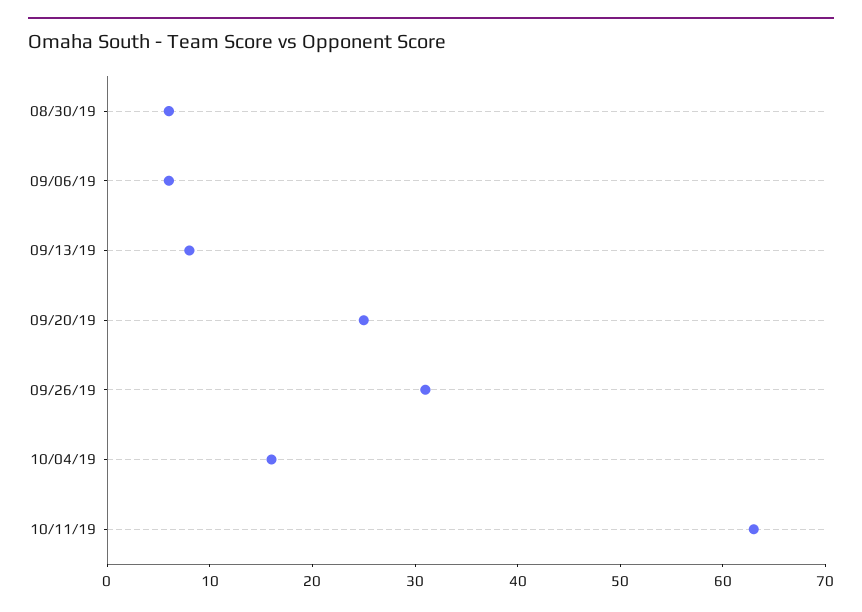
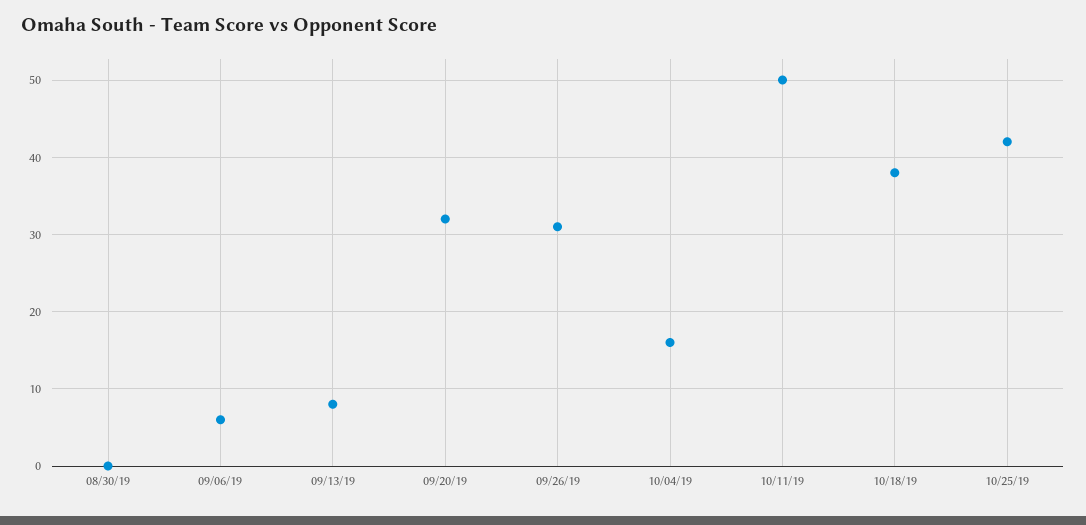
08/30/19: 6 -> 0
09/20/19: 25 -> 32
10/11/19: 63 -> 50
10/18/19: none -> 38
10/25/19: none -> 42

